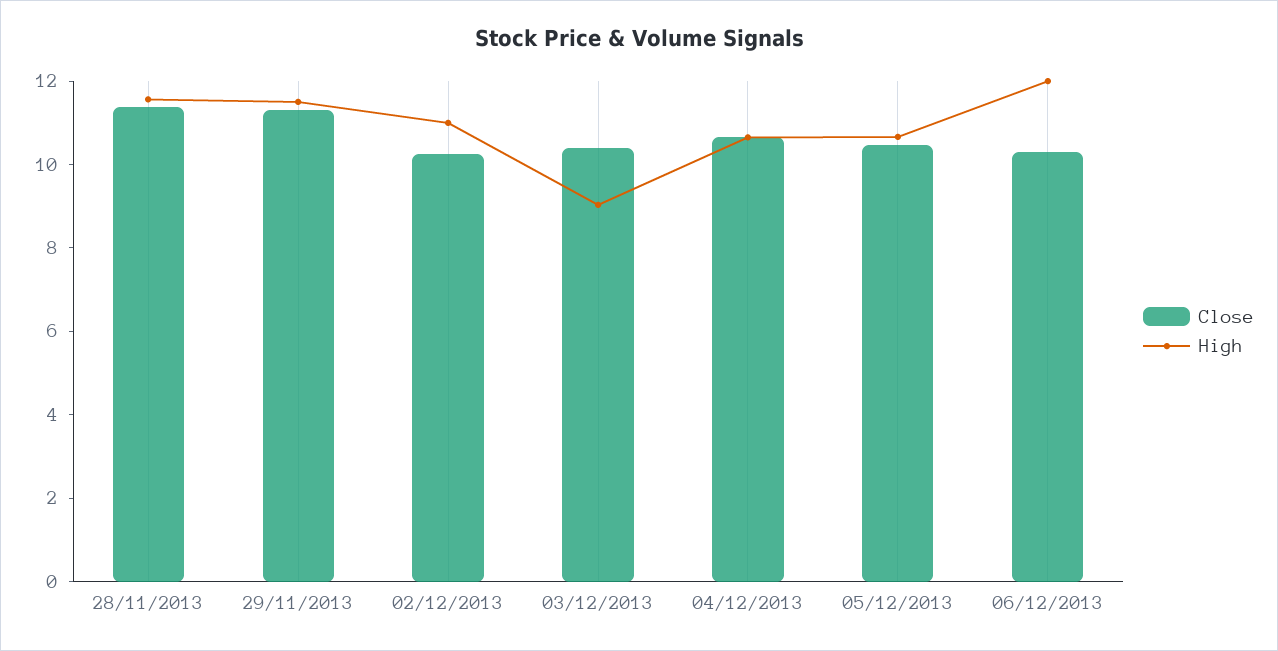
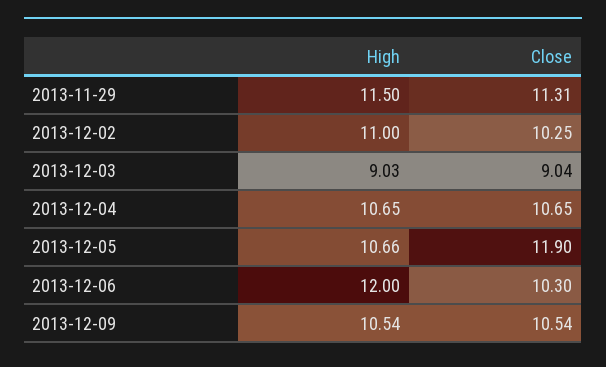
Close, 28/11/2013: 11.5 -> none
High, 28/11/2013: 11.5 -> none
Close, 03/12/2013: 10.5 -> 9.04
Close, 05/12/2013: 10.5 -> 11.9
High, 2013-12-09: none -> 10.54
Close, 2013-12-09: none -> 10.54

